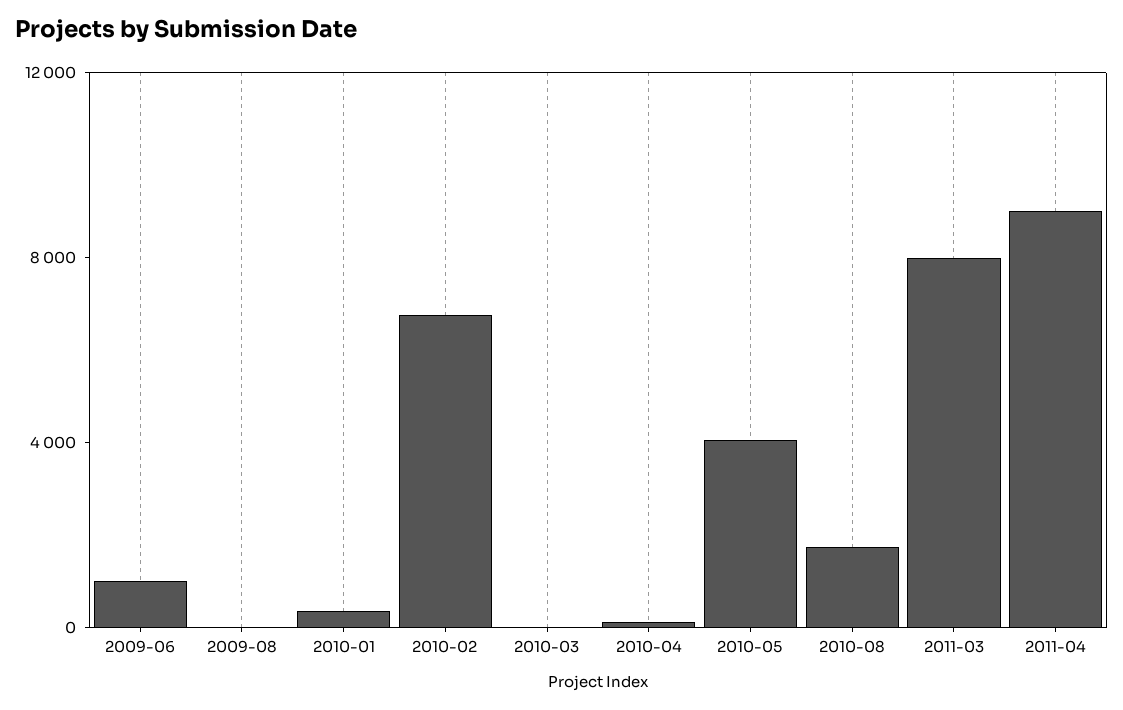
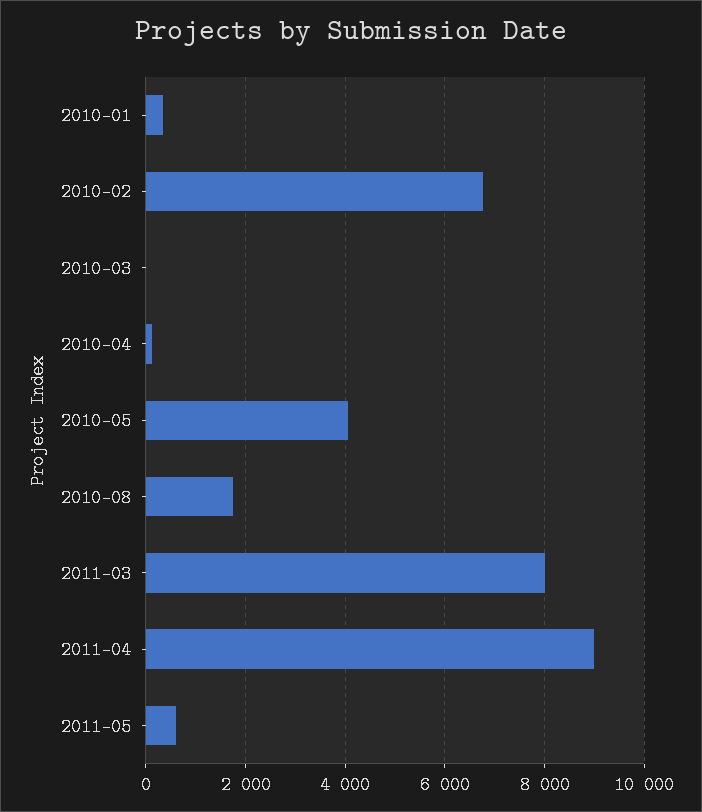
2009-06: 1000 -> none
2009-08: 0 -> none
2011-05: none -> 600

